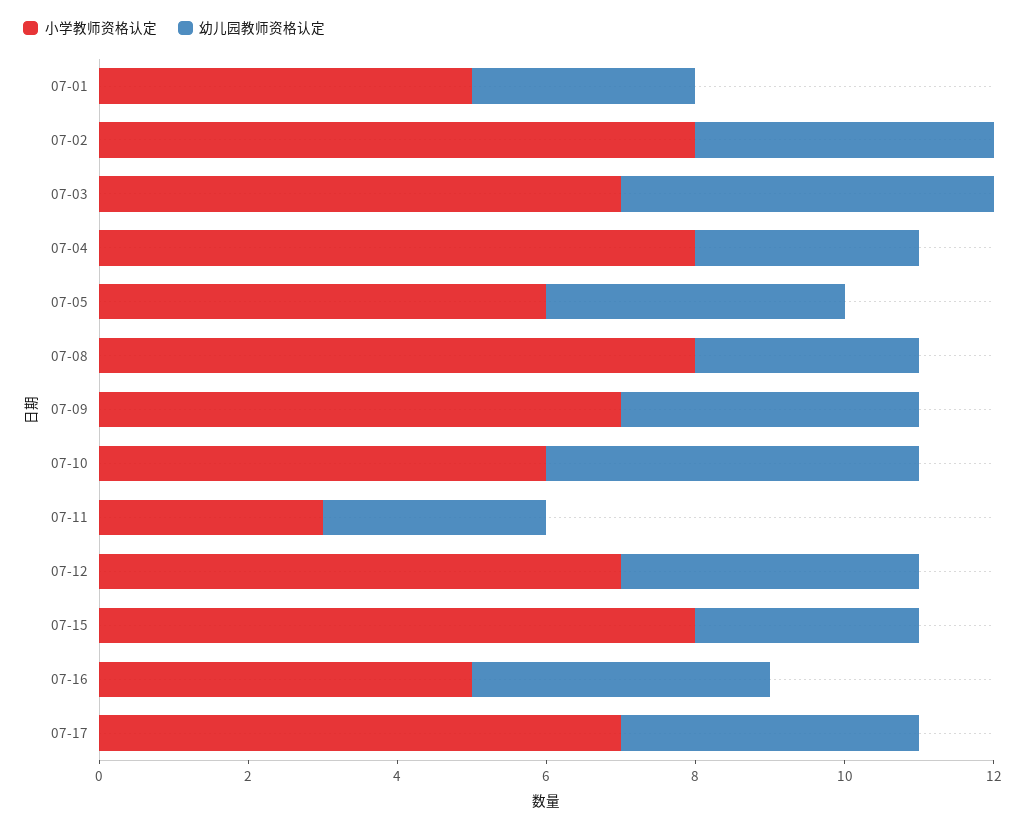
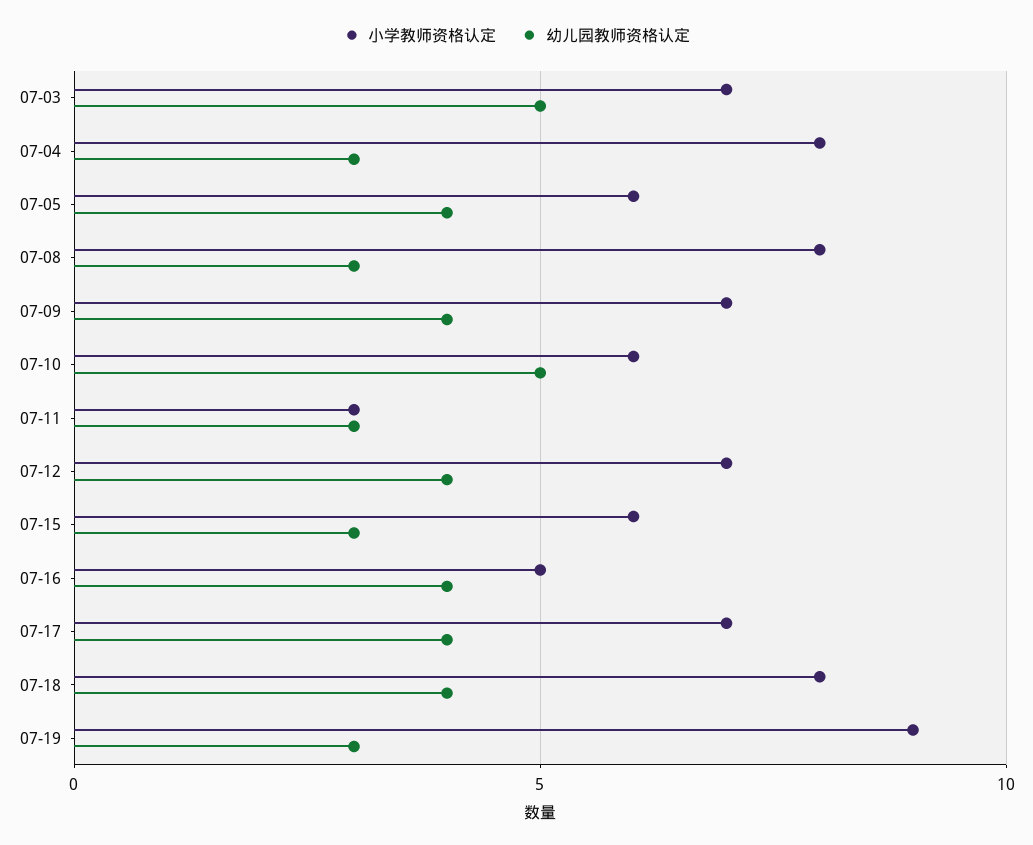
小学教师资格认定, 07-01: 5 -> none
幼儿园教师资格认定, 07-01: 3 -> none
小学教师资格认定, 07-02: 8 -> none
幼儿园教师资格认定, 07-02: 4 -> none
小学教师资格认定, 07-15: 8 -> 6
小学教师资格认定, 07-18: none -> 8
幼儿园教师资格认定, 07-18: none -> 4
小学教师资格认定, 07-19: none -> 9
幼儿园教师资格认定, 07-19: none -> 3

